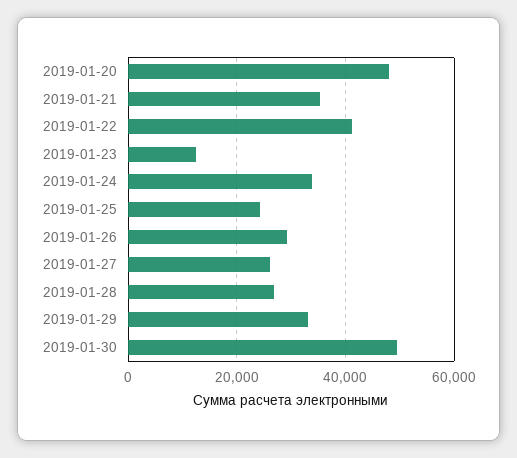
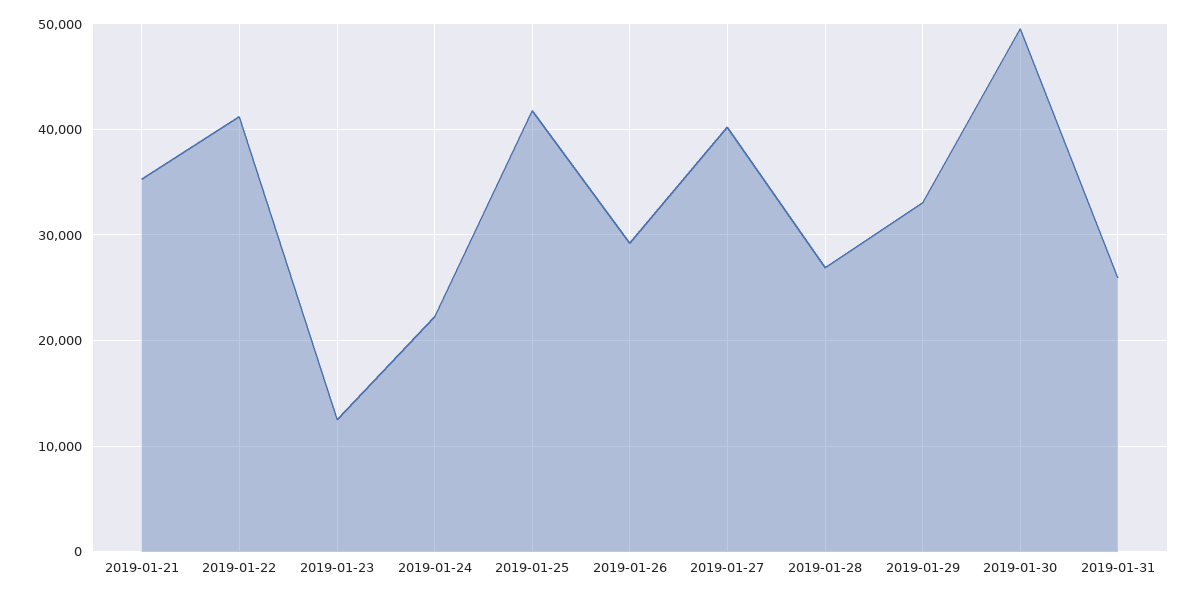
2019-01-20: 48000 -> none
2019-01-24: 34000 -> 22000
2019-01-25: 24000 -> 42000
2019-01-27: 26000 -> 40000
2019-01-31: none -> 26000

